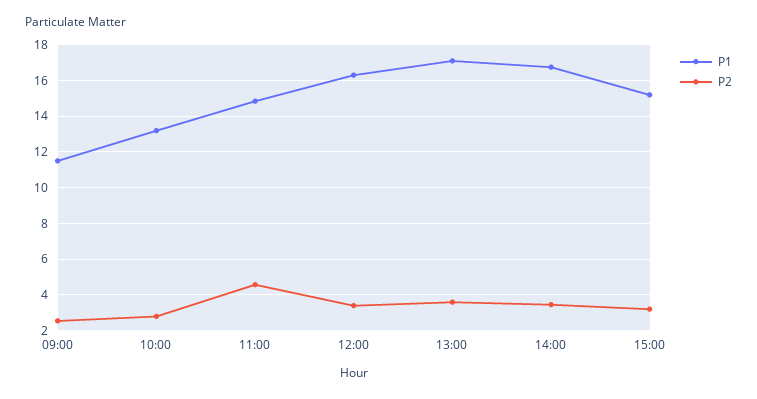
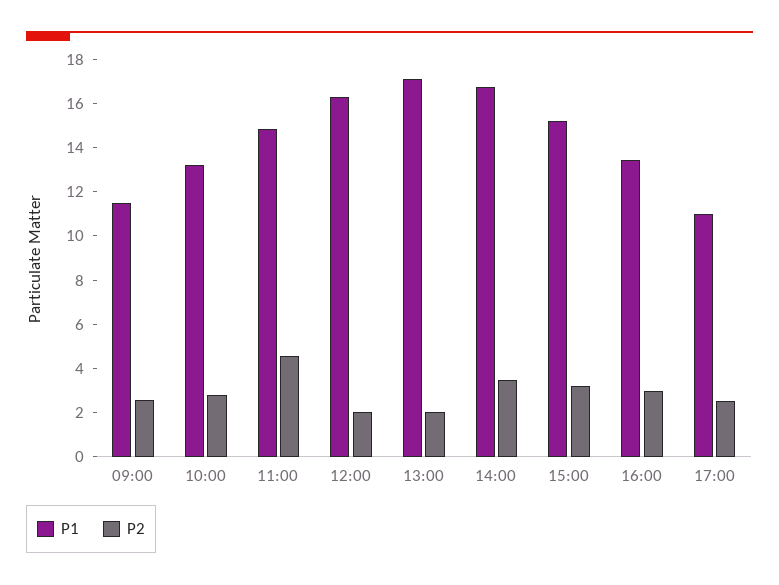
P2, 12:00: 3.5 -> 2
P2, 13:00: 3.5 -> 2
P1, 16:00: none -> 13.5
P2, 16:00: none -> 3
P1, 17:00: none -> 11
P2, 17:00: none -> 2.5

